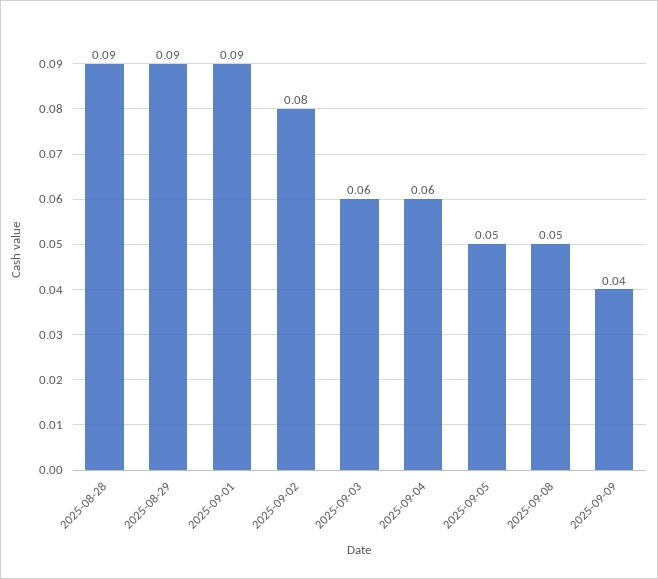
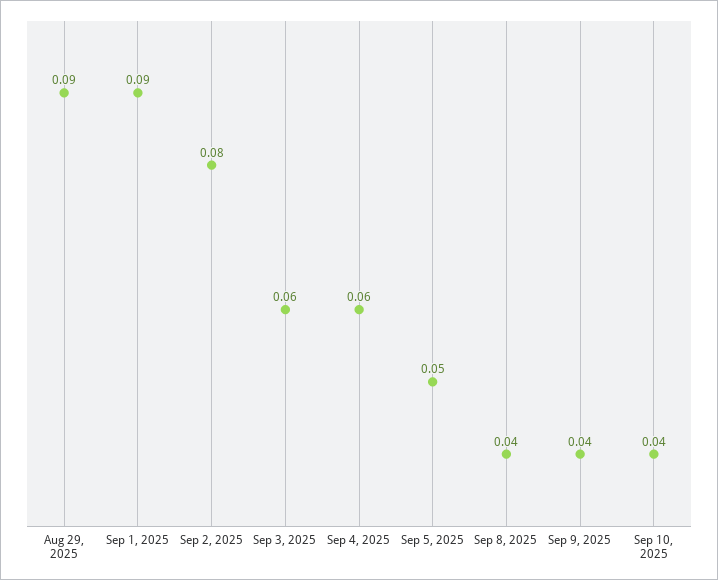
2025-08-28: 0.09 -> none
2025-09-08: 0.05 -> 0.04
Sep 10, 2025: none -> 0.04

